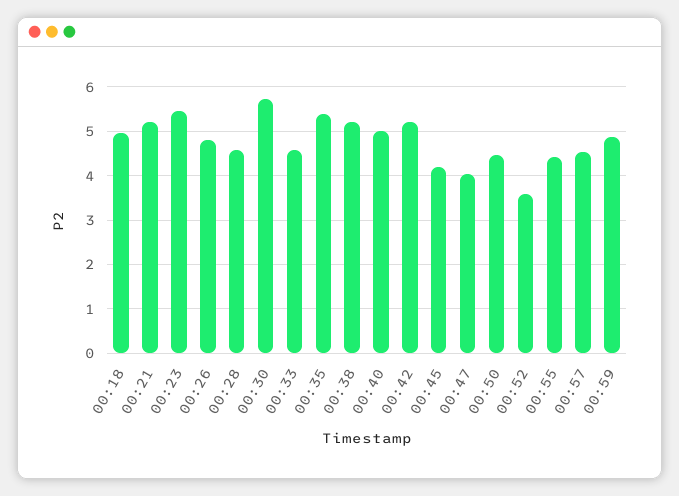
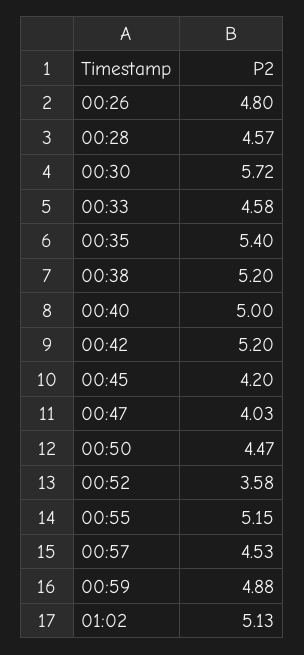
00:18: 5 -> none
00:21: 5.2 -> none
00:23: 5.4 -> none
00:55: 4.4 -> 5.15
01:02: none -> 5.13

